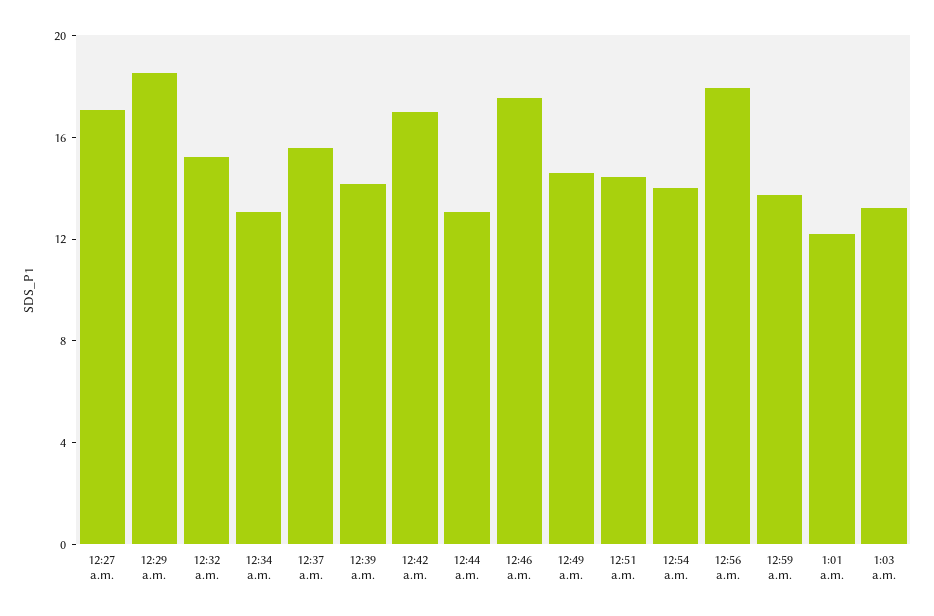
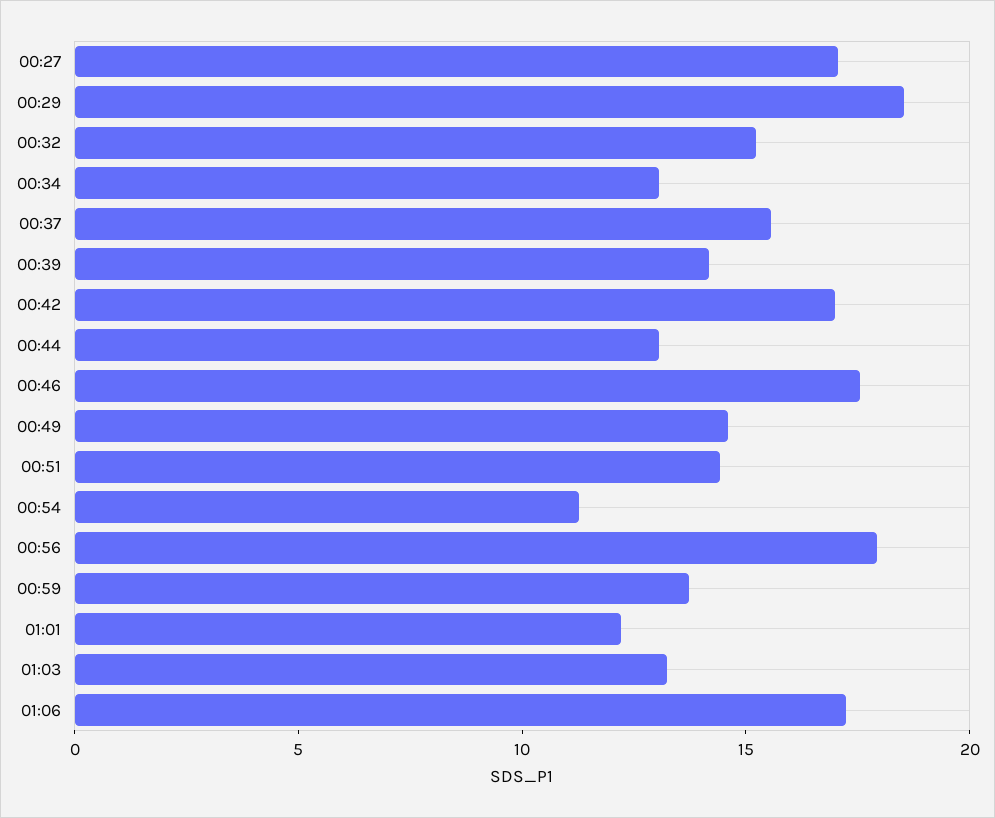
12:54 a.m.: 14 -> 11
01:06: none -> 17

